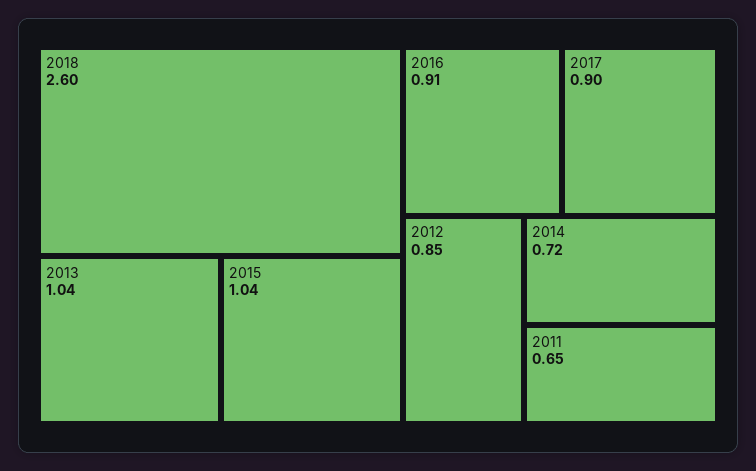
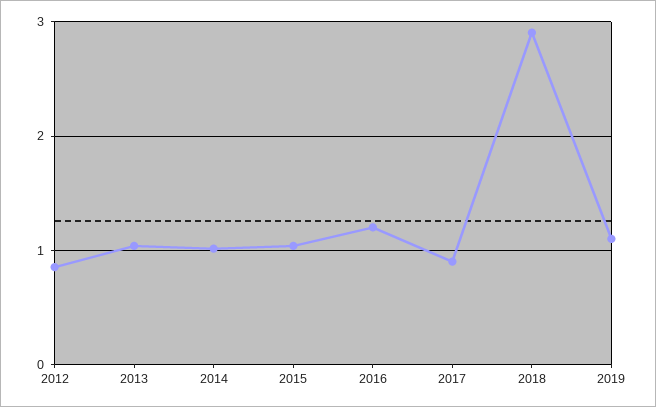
2018: 2.6 -> 2.9
2016: 0.91 -> 1.2
2014: 0.72 -> 1
2011: 0.65 -> none
2019: none -> 1.1

